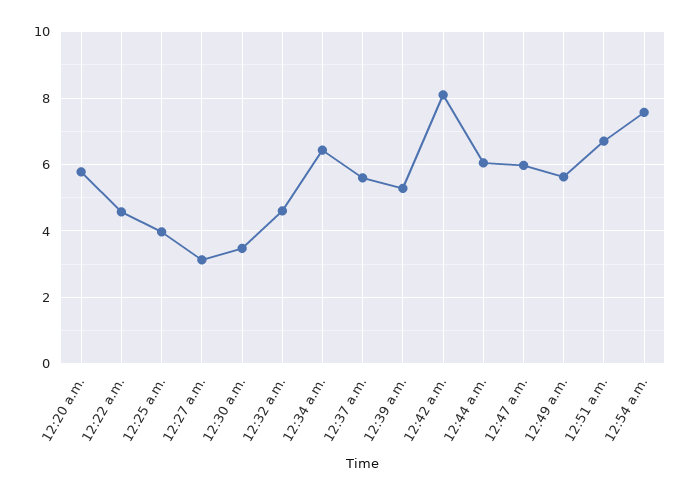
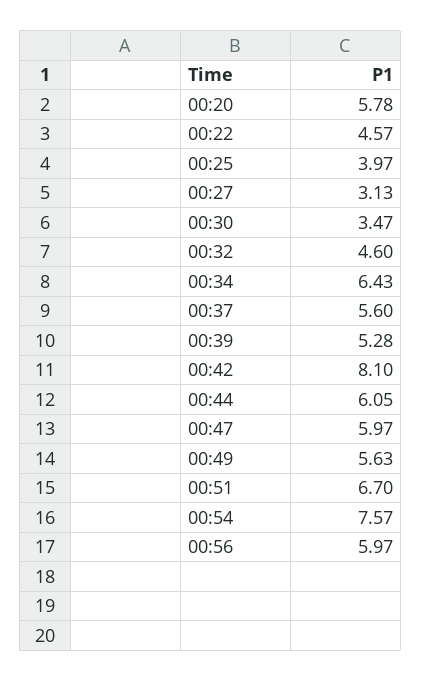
00:56: none -> 5.97

